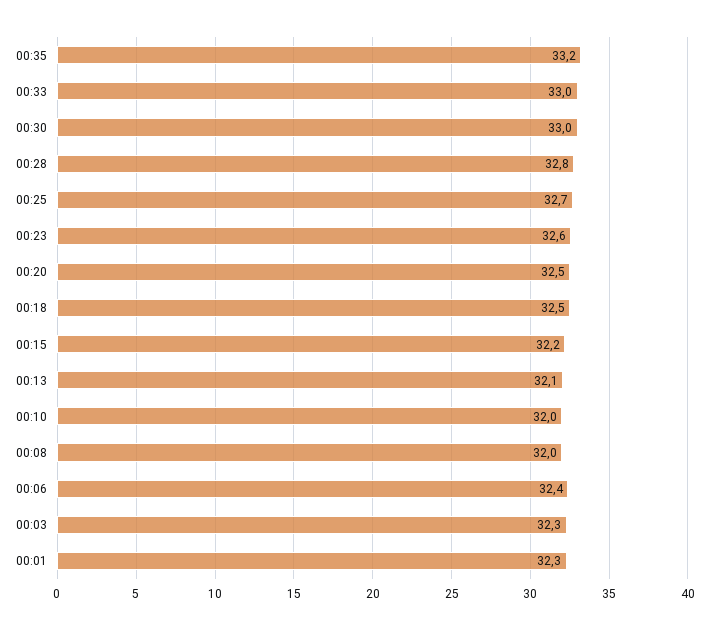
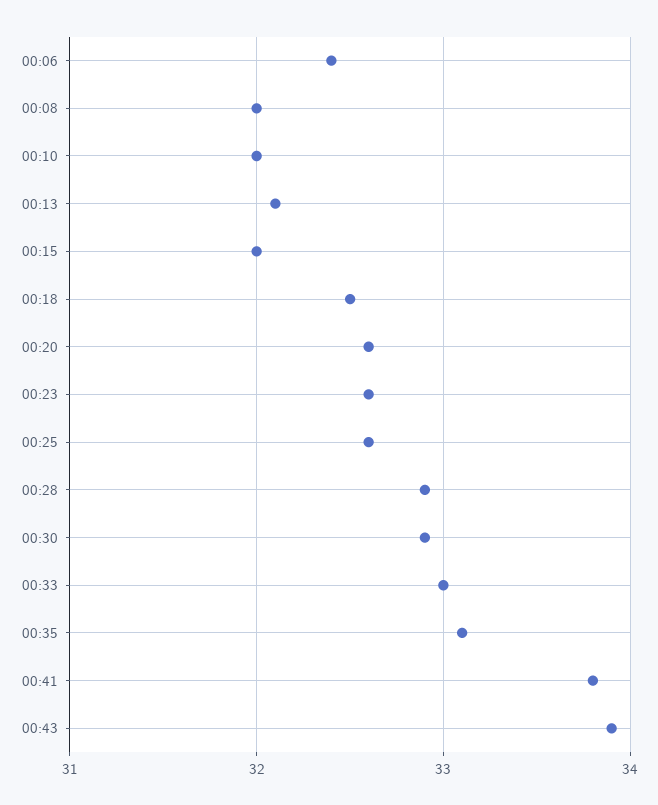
00:35: 33.2 -> 33.1
00:30: 33 -> 32.9
00:28: 32.8 -> 32.9
00:25: 32.7 -> 32.6
00:20: 32.5 -> 32.6
00:15: 32.2 -> 32
00:03: 32.3 -> none
00:01: 32.3 -> none
00:41: none -> 33.8
00:43: none -> 33.9

